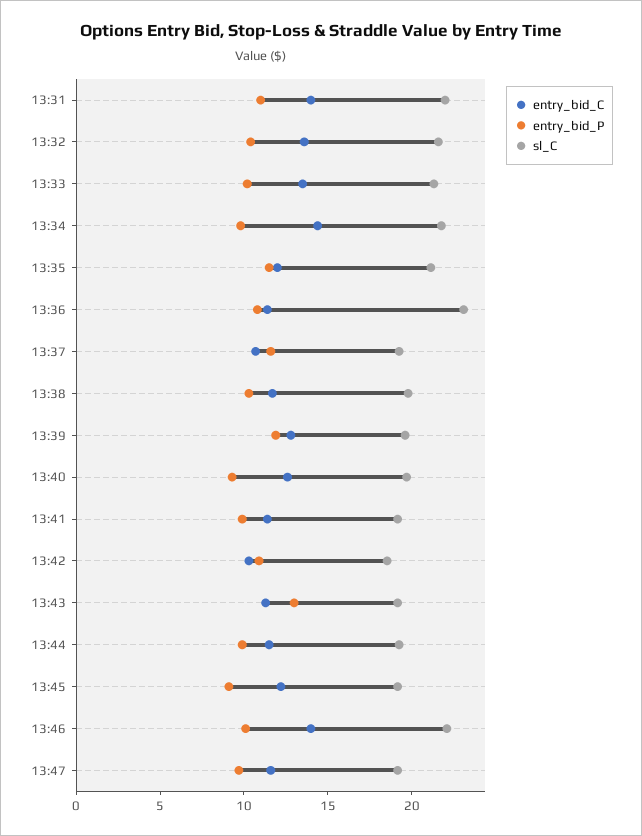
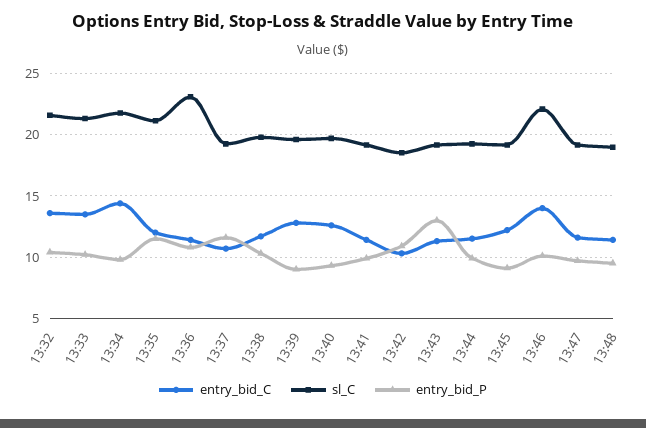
entry_bid_C, 13:31: 14 -> none
entry_bid_P, 13:31: 11 -> none
sl_C, 13:31: 22 -> none
entry_bid_P, 13:39: 12 -> 9
entry_bid_C, 13:48: none -> 11.5
sl_C, 13:48: none -> 19
entry_bid_P, 13:48: none -> 9.5

